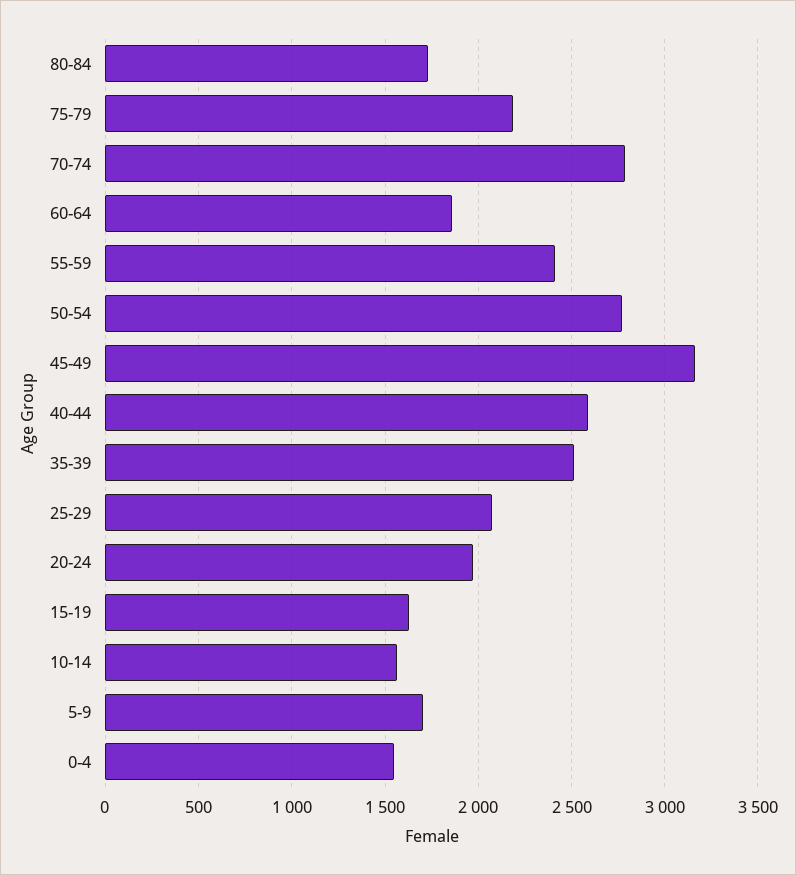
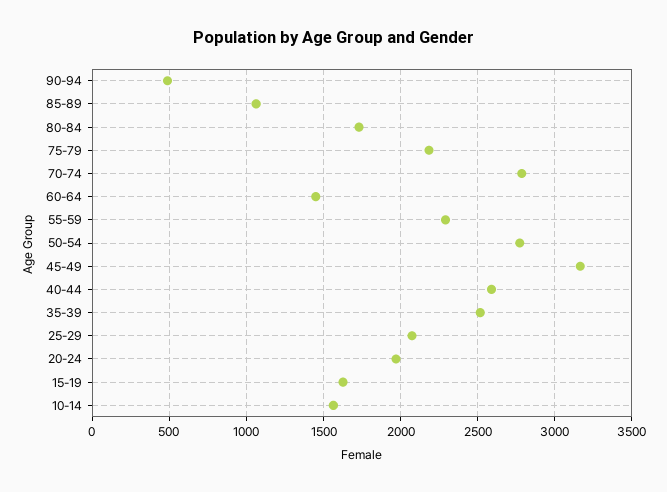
60-64: 1850 -> 1450
55-59: 2400 -> 2300
5-9: 1700 -> none
0-4: 1550 -> none
90-94: none -> 500
85-89: none -> 1050

